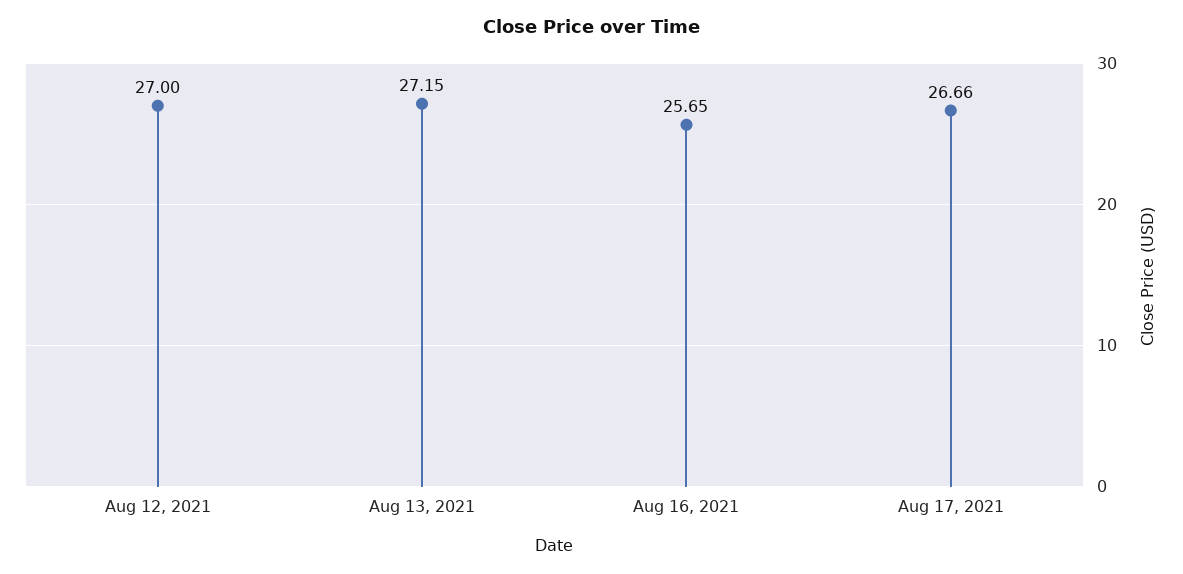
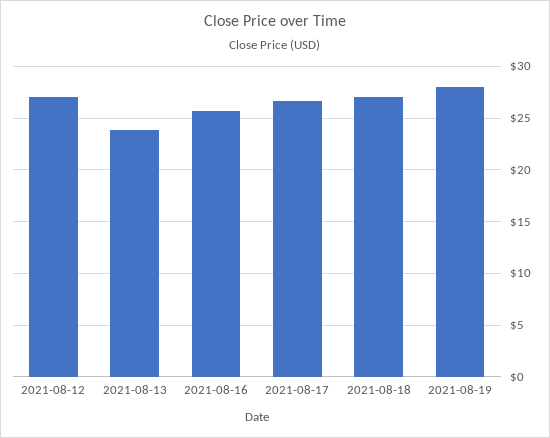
Aug 13, 2021: 27.15 -> 24
2021-08-18: none -> 27
2021-08-19: none -> 28

